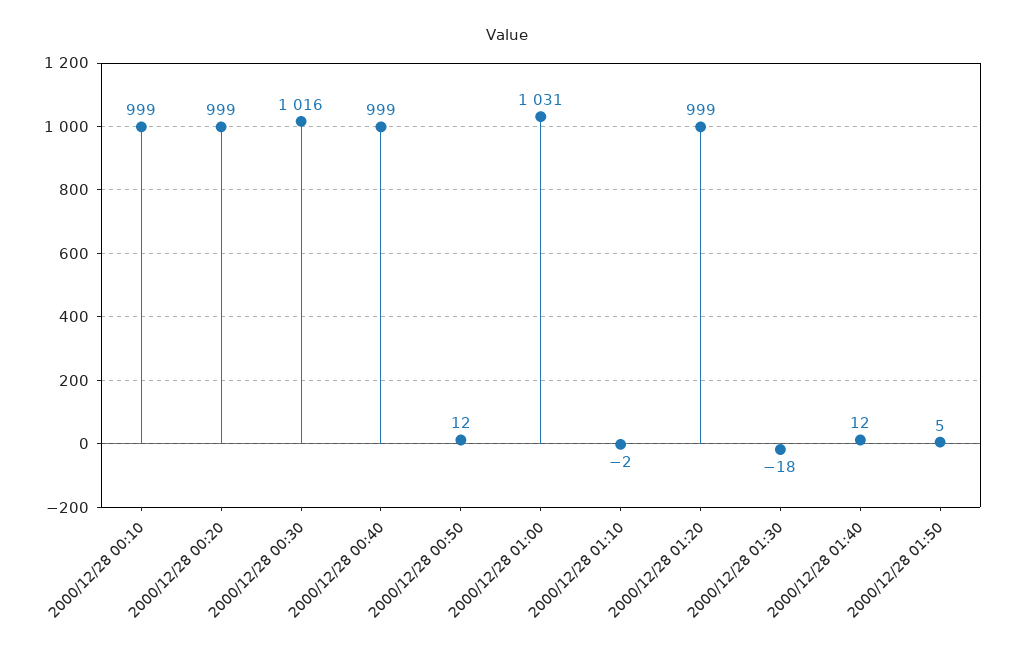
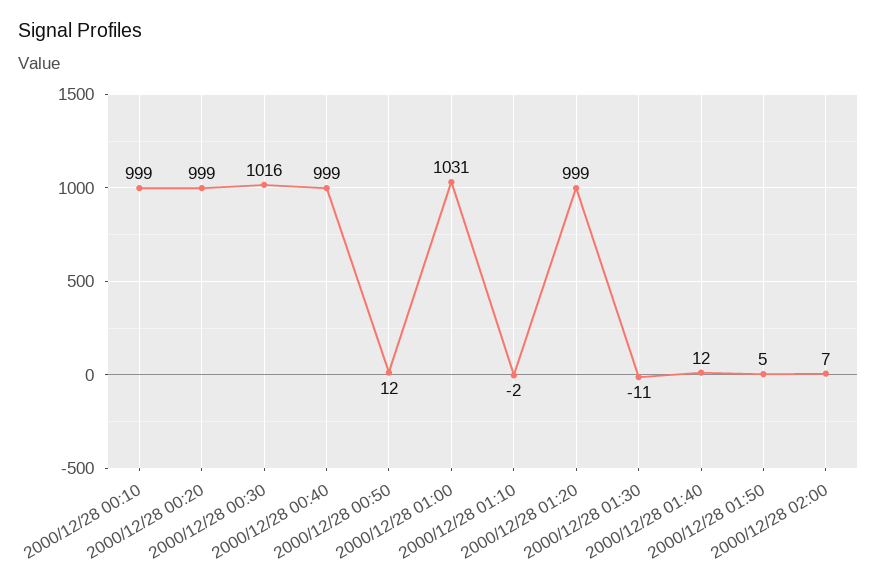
2000/12/28 01:30: -18 -> -11
2000/12/28 02:00: none -> 7

